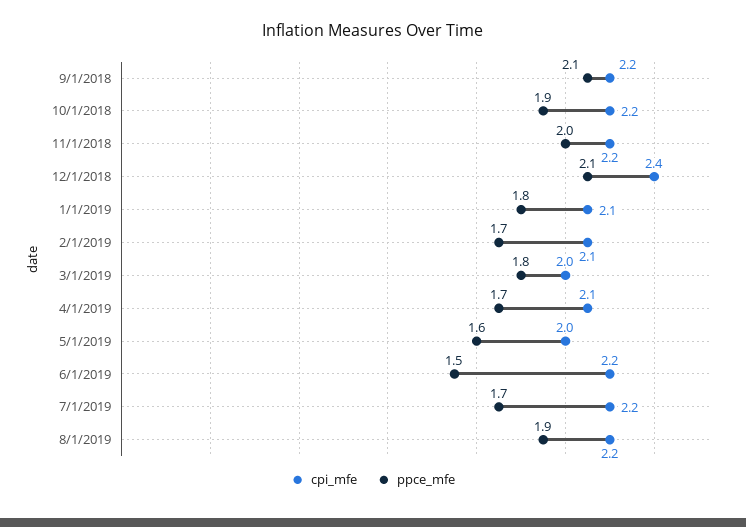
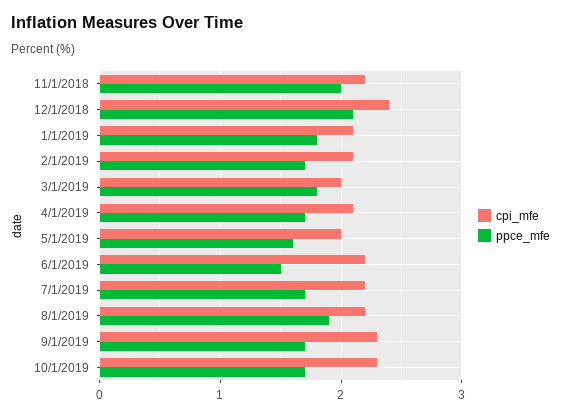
cpi_mfe, 9/1/2018: 2.2 -> none
ppce_mfe, 9/1/2018: 2.1 -> none
cpi_mfe, 10/1/2018: 2.2 -> none
ppce_mfe, 10/1/2018: 1.9 -> none
cpi_mfe, 9/1/2019: none -> 2.3
ppce_mfe, 9/1/2019: none -> 1.7
cpi_mfe, 10/1/2019: none -> 2.3
ppce_mfe, 10/1/2019: none -> 1.7

